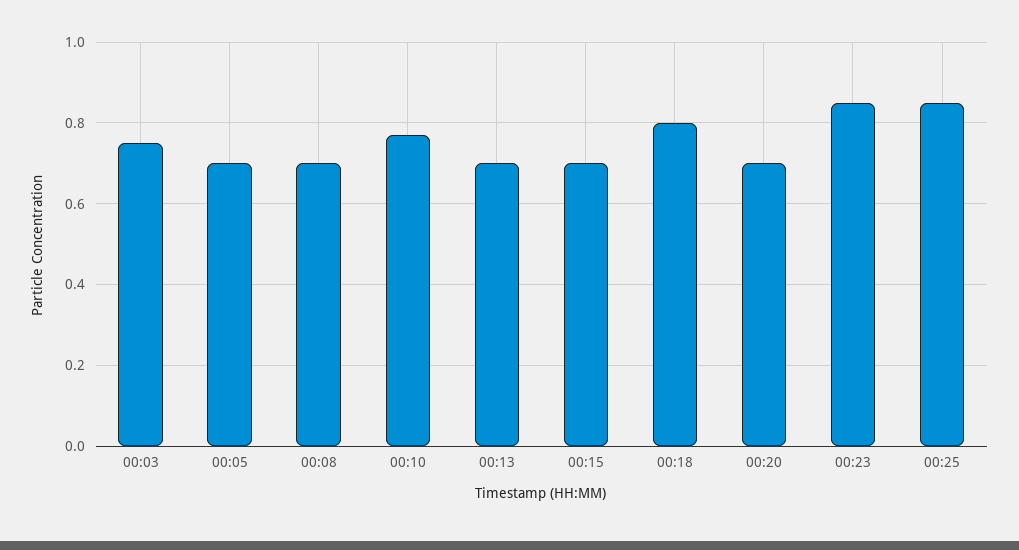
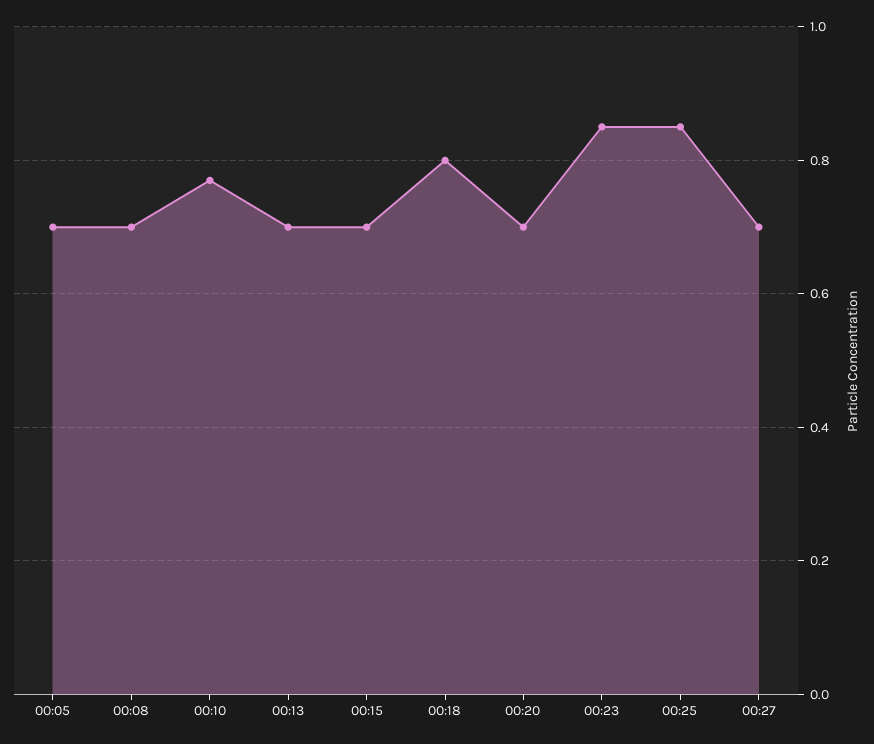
00:03: 0.75 -> none
00:27: none -> 0.7

